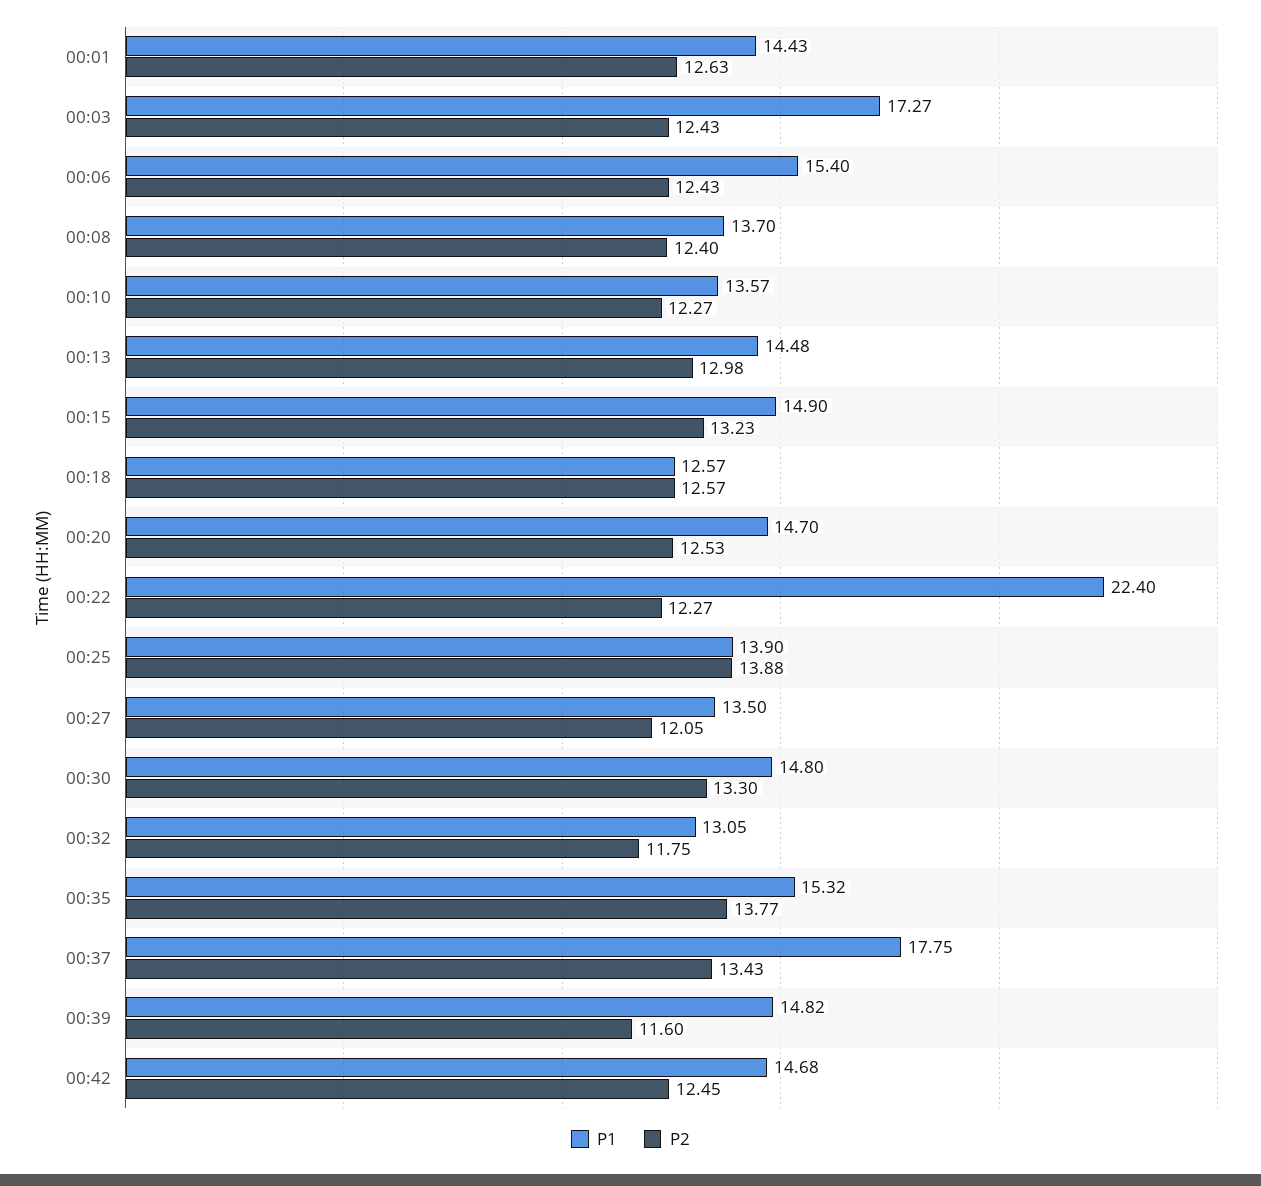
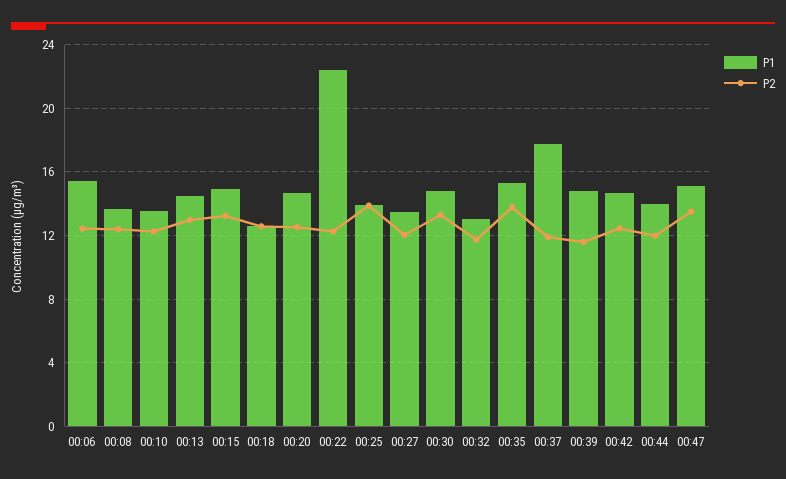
P1, 00:01: 14.43 -> none
P2, 00:01: 12.63 -> none
P1, 00:03: 17.27 -> none
P2, 00:03: 12.43 -> none
P2, 00:37: 13.43 -> 12
P1, 00:44: none -> 14
P2, 00:44: none -> 12
P1, 00:47: none -> 15
P2, 00:47: none -> 13.5

